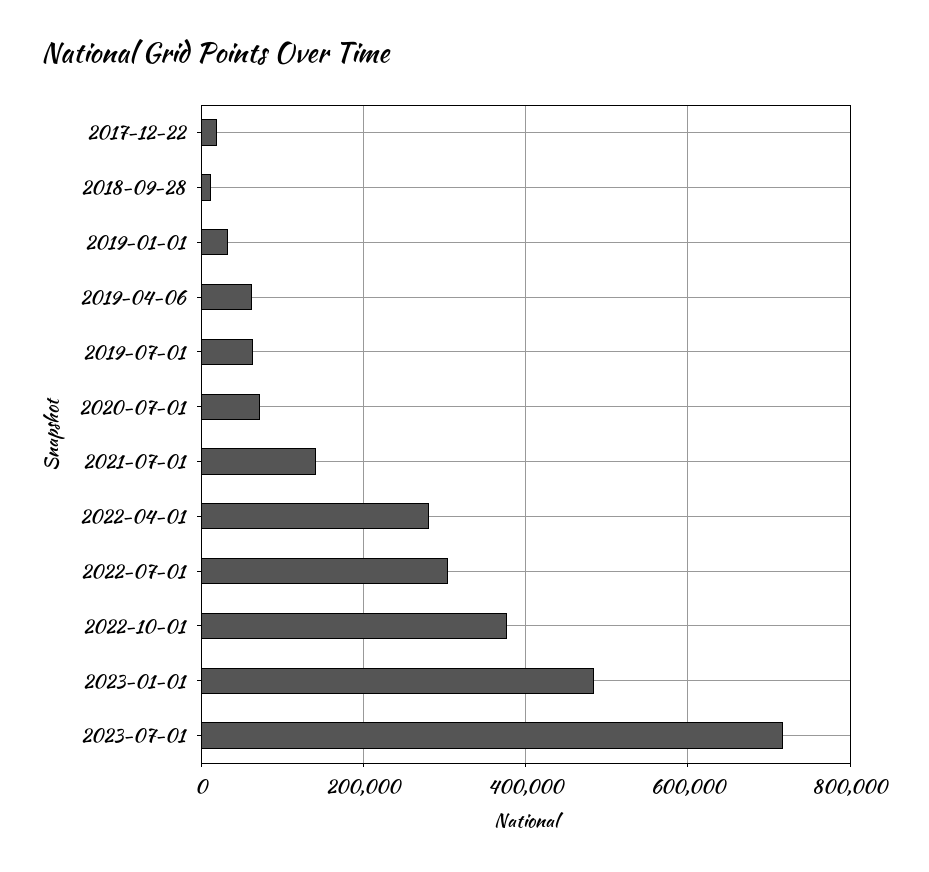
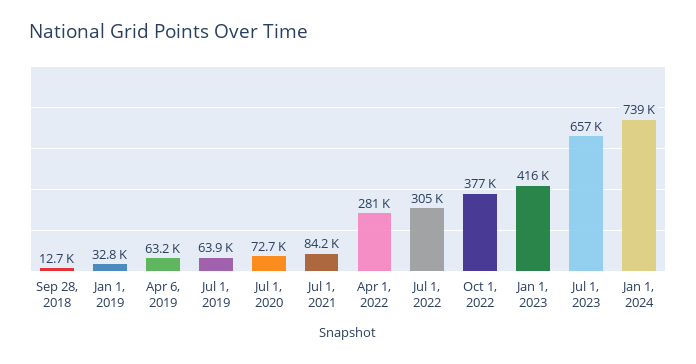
2017-12-22: 20000 -> none
2021-07-01: 140000 -> 84200
2023-01-01: 480000 -> 416000
2023-07-01: 720000 -> 657000
Jan 1, 2024: none -> 739000

